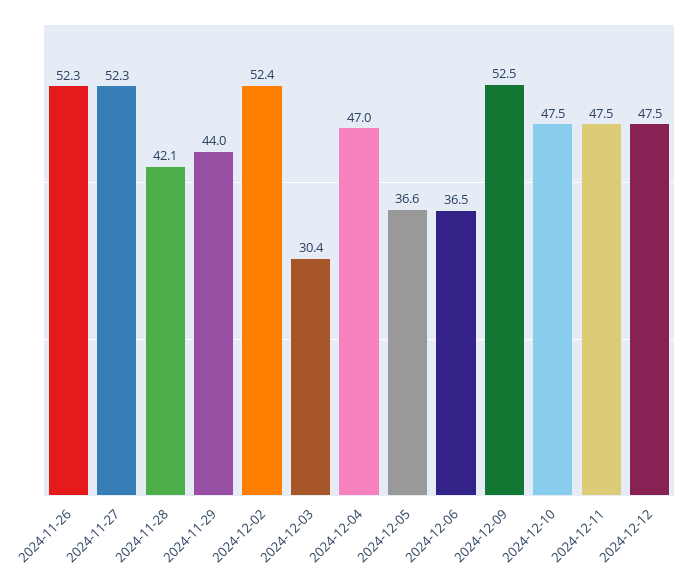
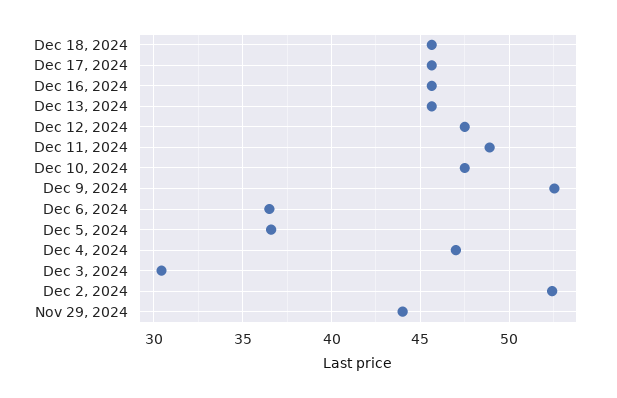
2024-11-26: 52.3 -> none
2024-11-27: 52.3 -> none
2024-11-28: 42.1 -> none
2024-12-11: 47.5 -> 49
Dec 18, 2024: none -> 45.5
Dec 17, 2024: none -> 45.5
Dec 16, 2024: none -> 45.5
Dec 13, 2024: none -> 45.5

